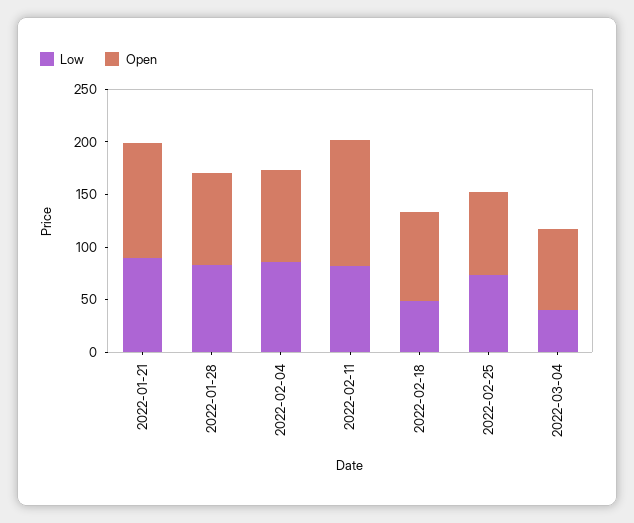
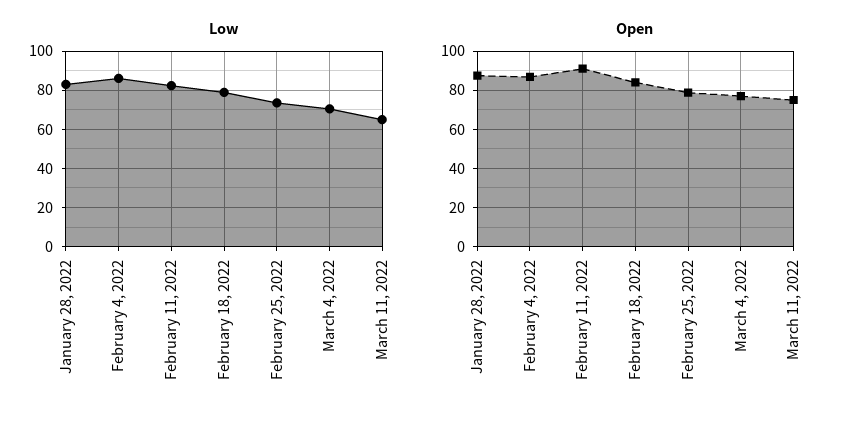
Low, 2022-01-21: 90 -> none
Open, 2022-01-21: 110 -> none
Open, 2022-02-11: 120 -> 90
Low, 2022-02-18: 50 -> 80
Low, 2022-03-04: 40 -> 70
Low, March 11, 2022: none -> 65
Open, March 11, 2022: none -> 75

